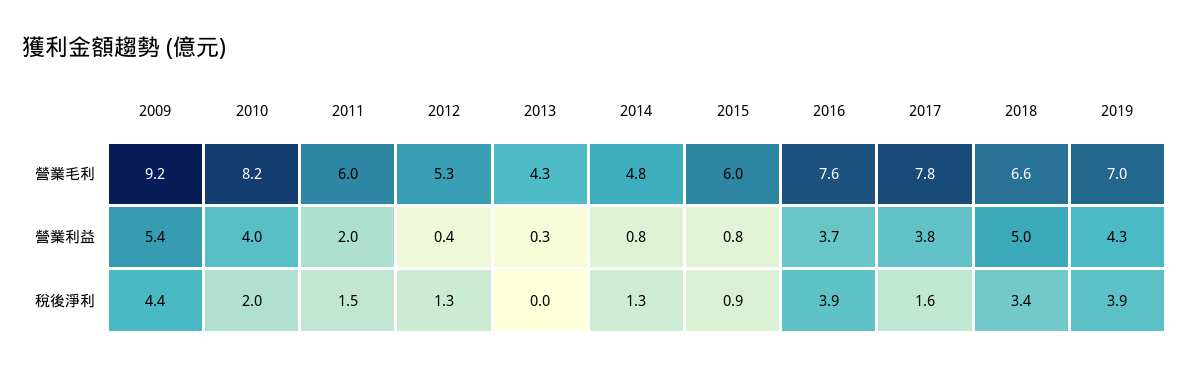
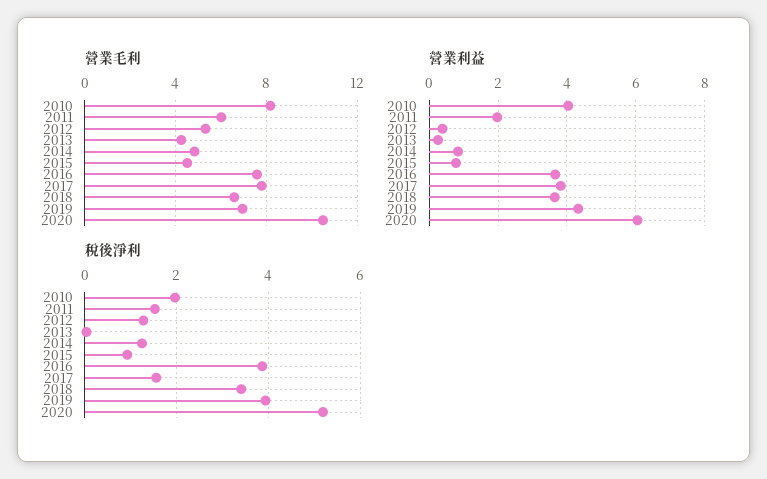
營業毛利, 2009: 9.2 -> none
營業毛利, 2015: 6 -> 4.5
營業利益, 2009: 5.4 -> none
營業利益, 2018: 5 -> 3.6
稅後淨利, 2009: 4.4 -> none
營業毛利, 2020: none -> 10.5
營業利益, 2020: none -> 6
稅後淨利, 2020: none -> 5.2

